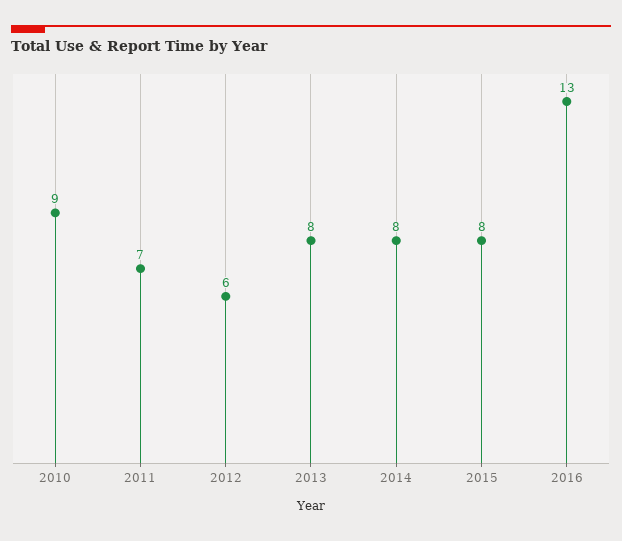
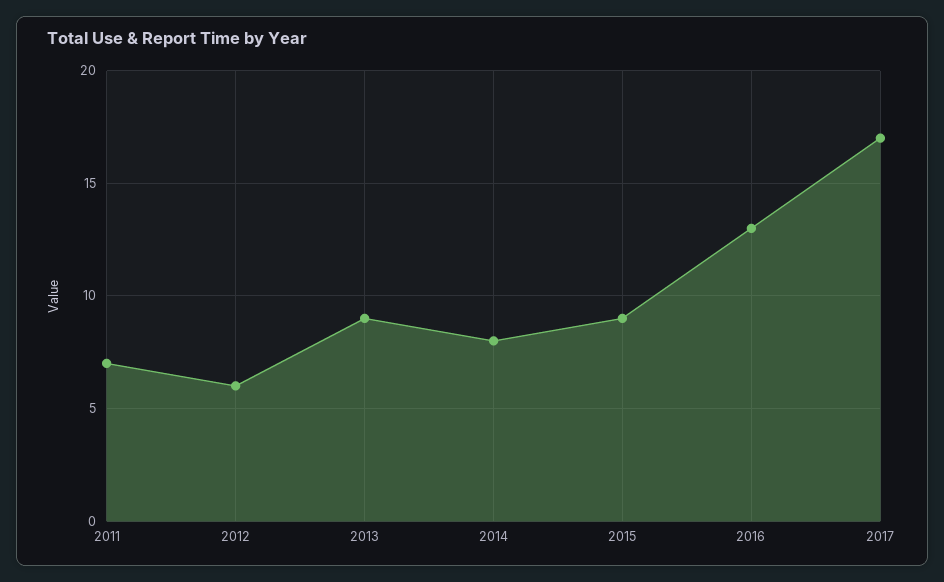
2010: 9 -> none
2013: 8 -> 9
2015: 8 -> 9
2017: none -> 17

